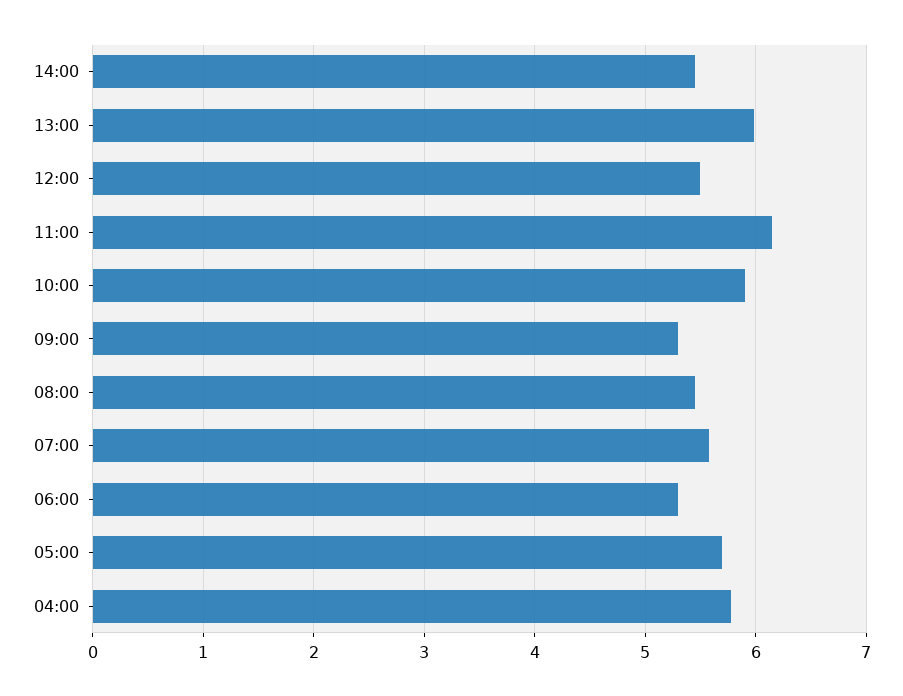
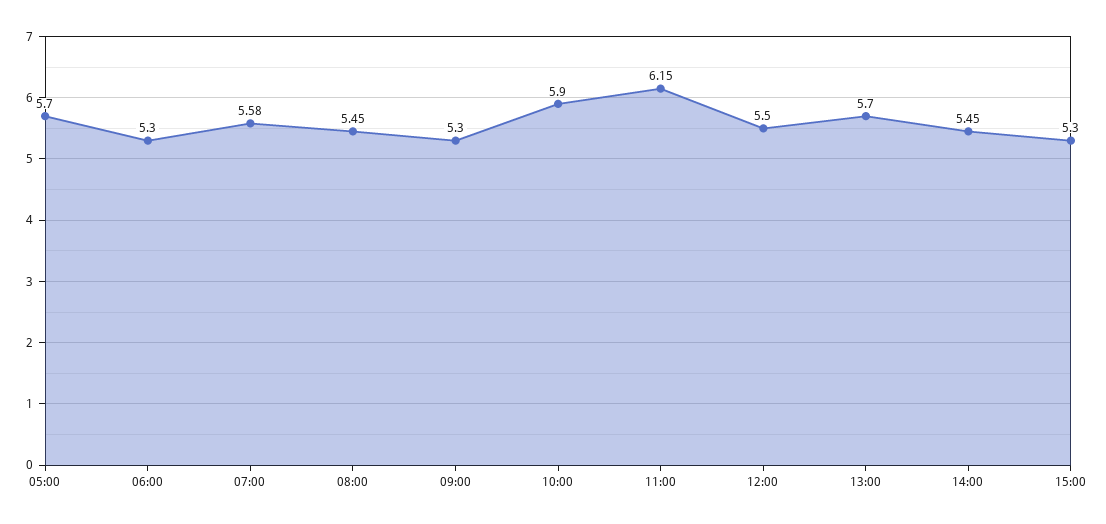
13:00: 6 -> 5.7
04:00: 5.8 -> none
15:00: none -> 5.3

